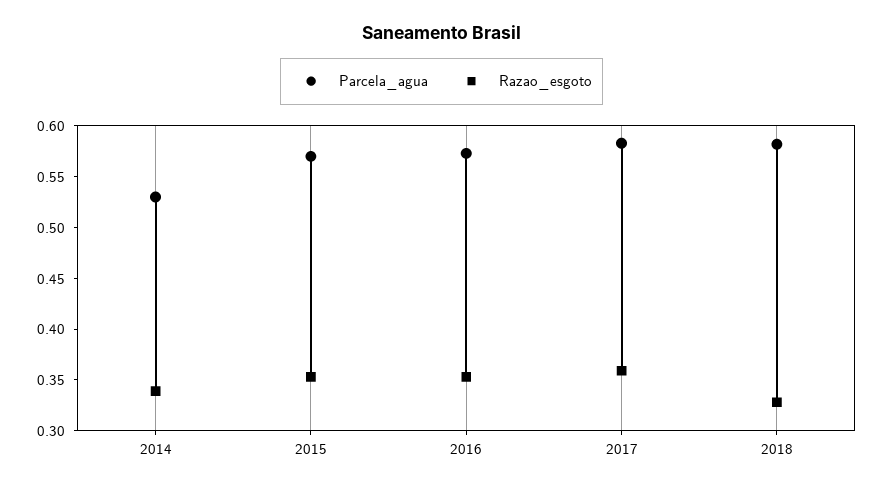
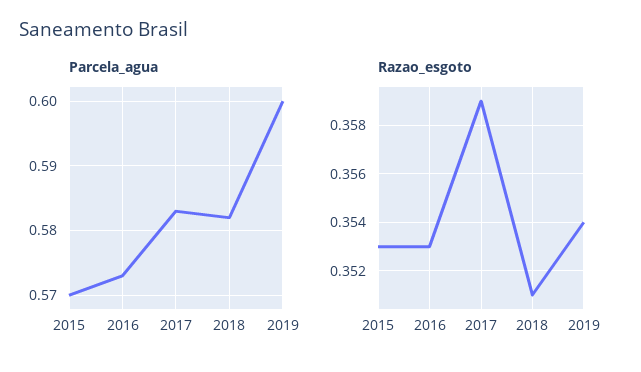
Parcela_agua, 2014: 0.53 -> none
Razao_esgoto, 2014: 0.34 -> none
Razao_esgoto, 2018: 0.33 -> 0.351
Parcela_agua, 2019: none -> 0.6
Razao_esgoto, 2019: none -> 0.354

